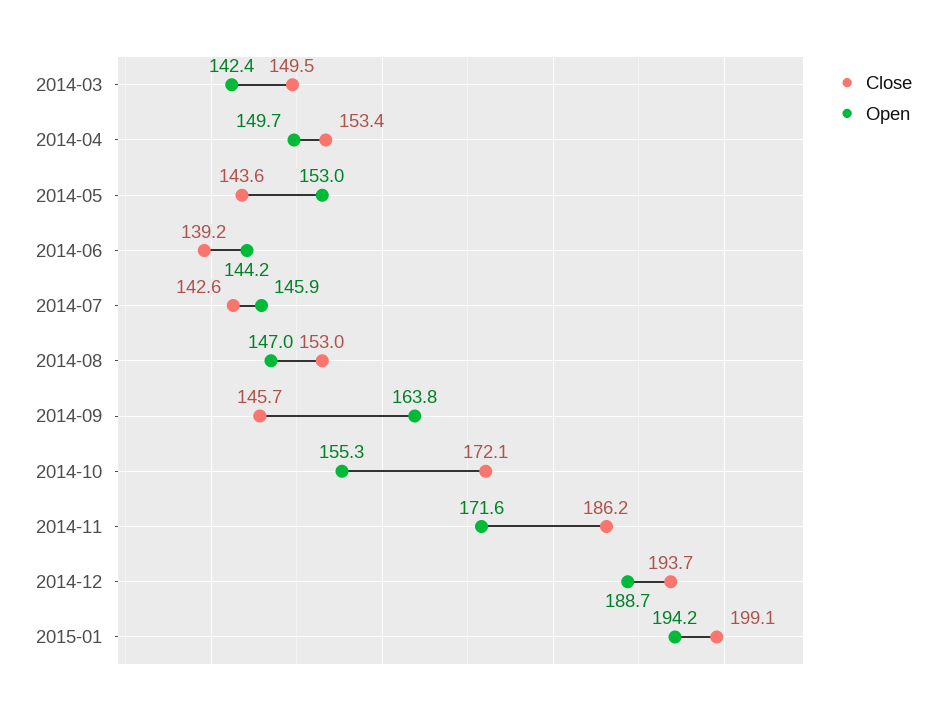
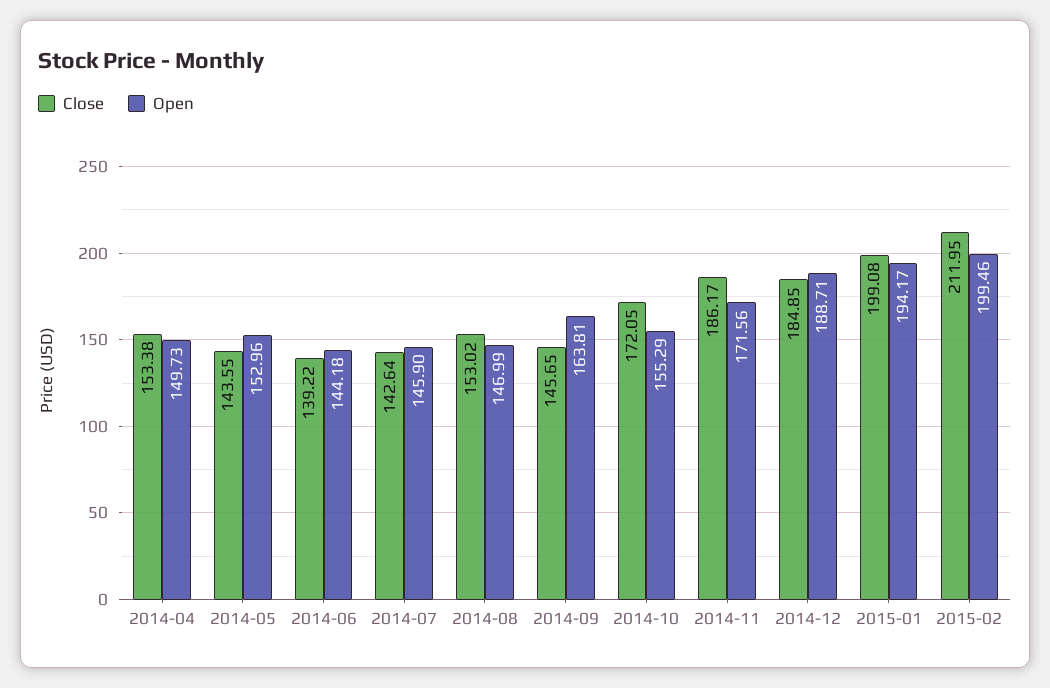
Close, 2014-03: 149.5 -> none
Open, 2014-03: 142.4 -> none
Close, 2014-12: 193.7 -> 184.85
Close, 2015-02: none -> 211.95
Open, 2015-02: none -> 199.46

